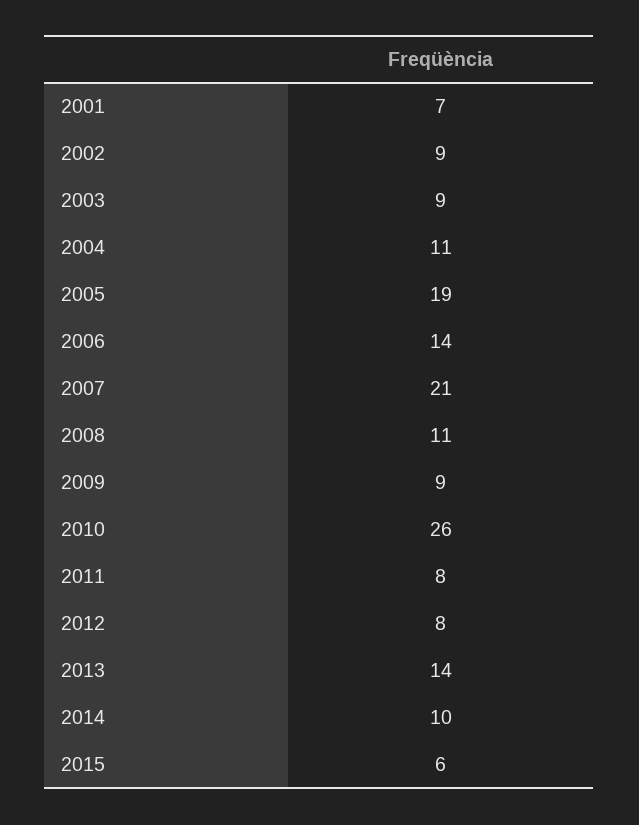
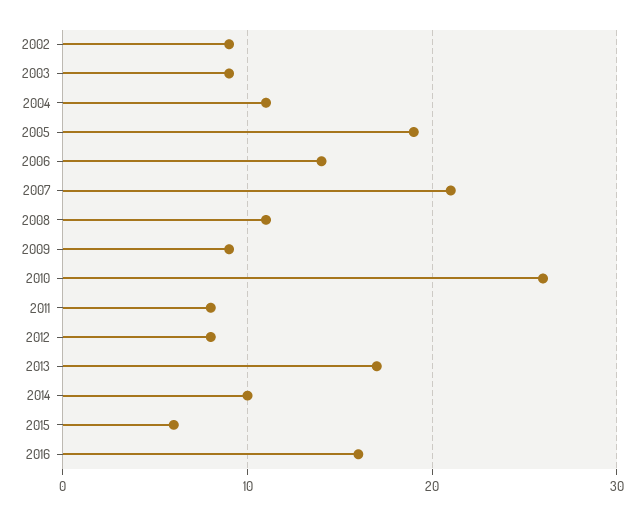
2001: 7 -> none
2013: 14 -> 17
2016: none -> 16

